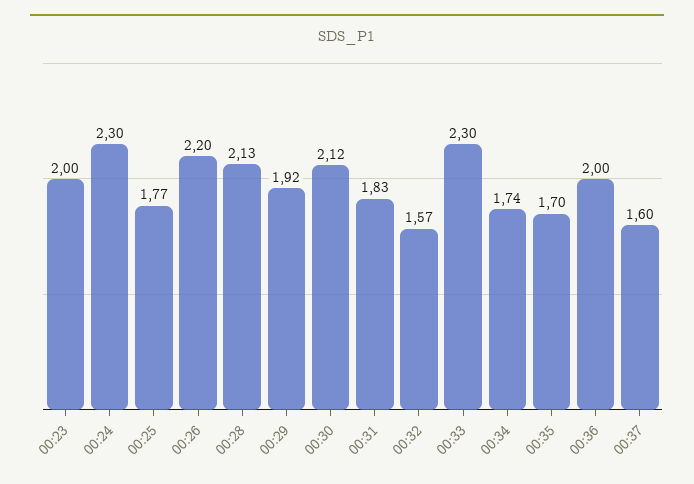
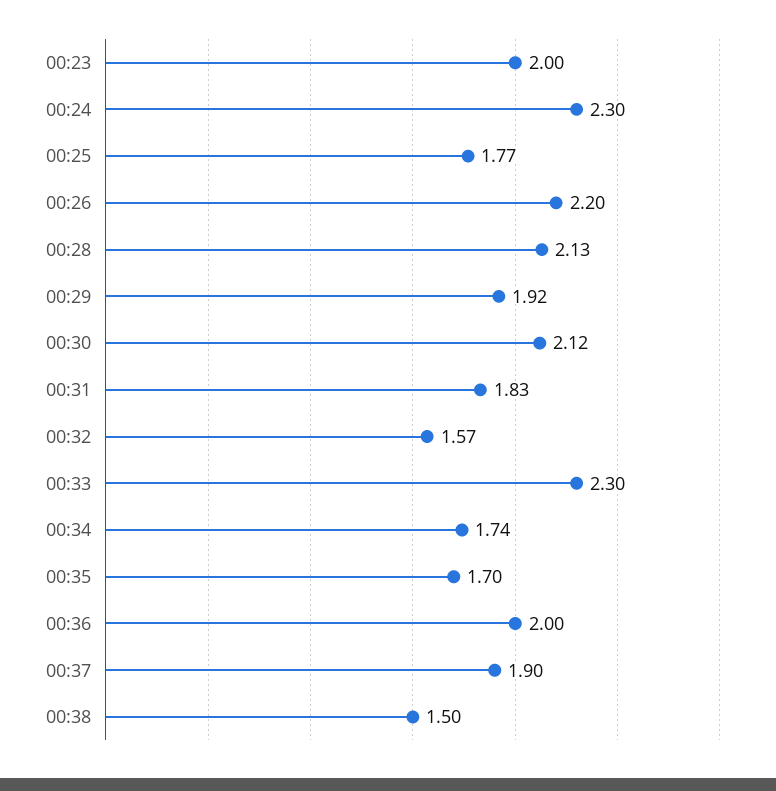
00:37: 1.6 -> 1.9
00:38: none -> 1.5

